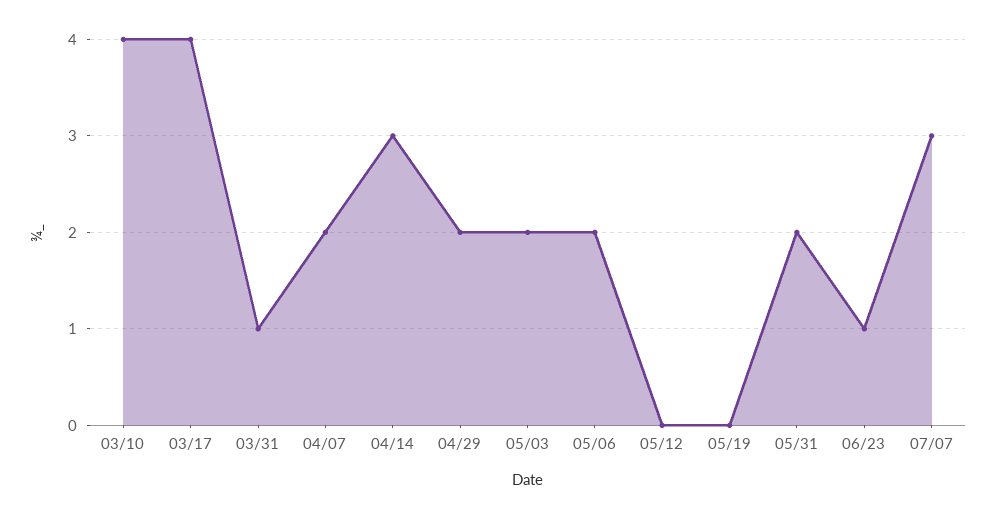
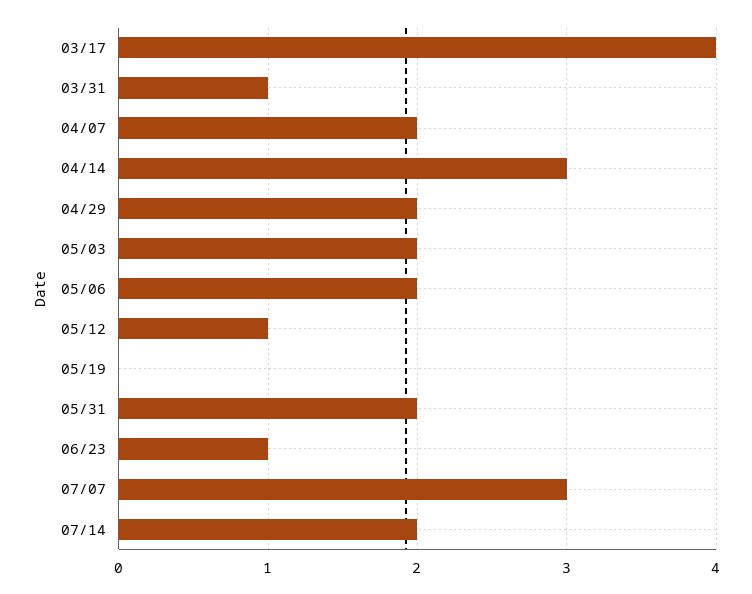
03/10: 4 -> none
05/12: 0 -> 1
07/14: none -> 2

